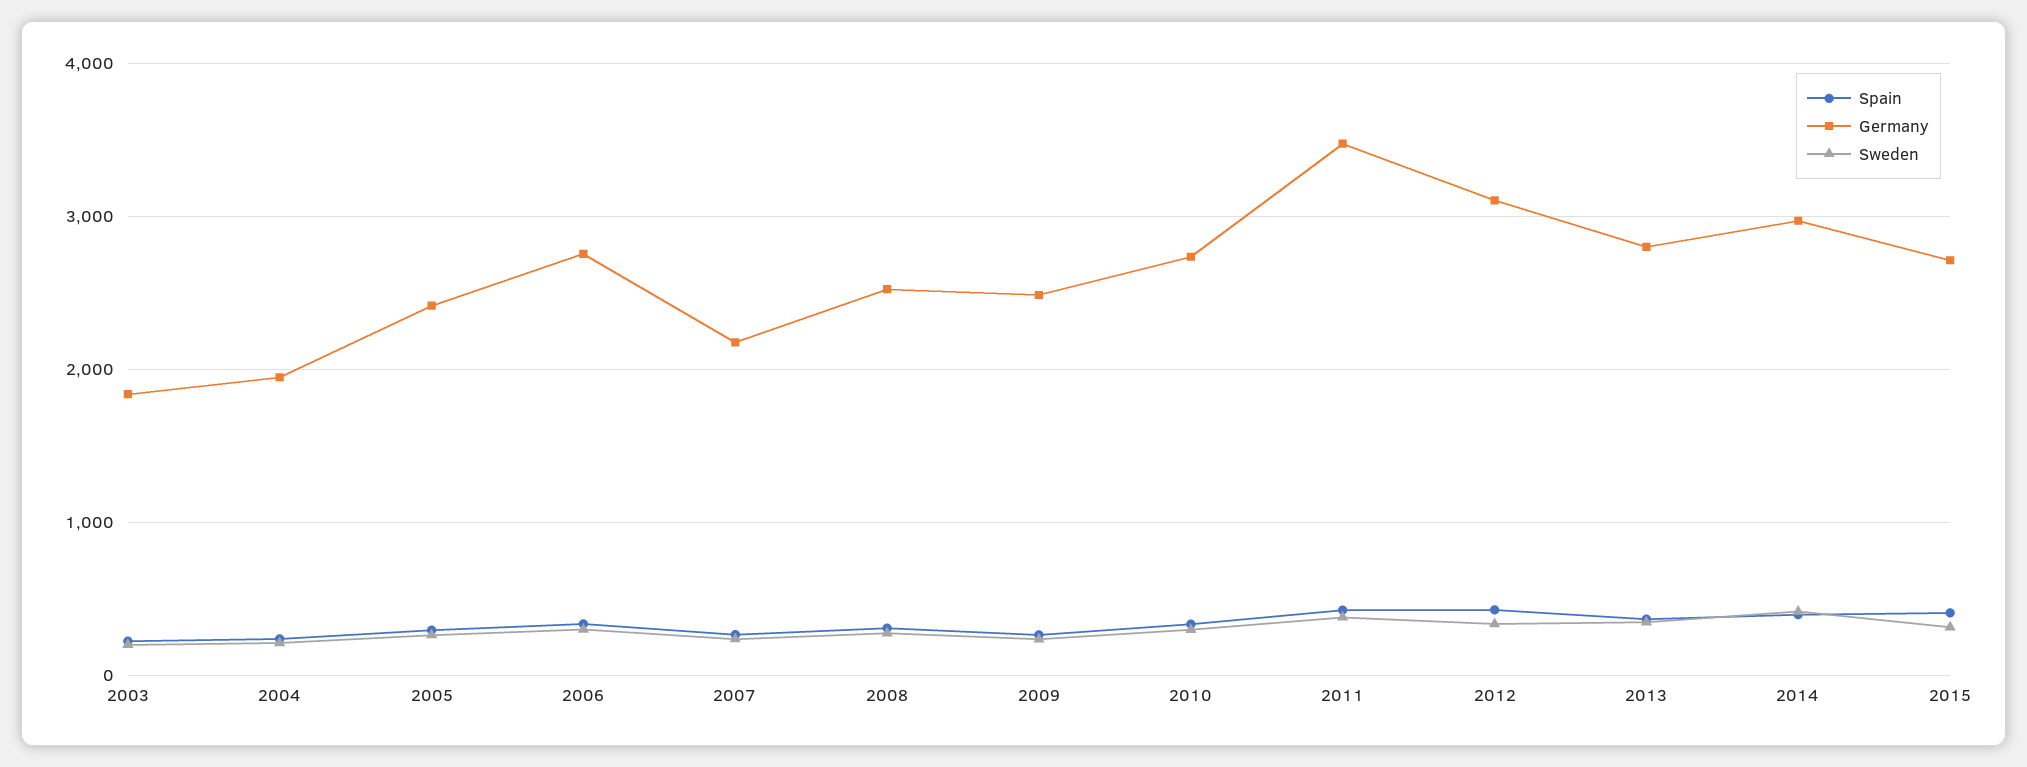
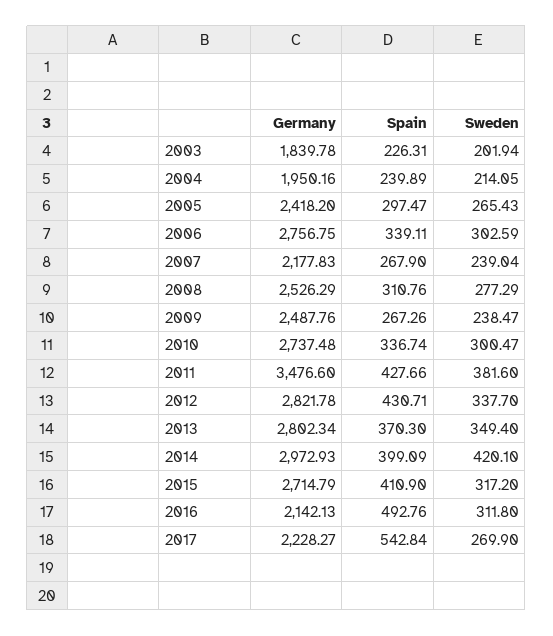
Germany, 2012: 3100 -> 2821.78
Germany, 2016: none -> 2142.13
Spain, 2016: none -> 492.76
Sweden, 2016: none -> 311.8
Germany, 2017: none -> 2228.27
Spain, 2017: none -> 542.84
Sweden, 2017: none -> 269.9

